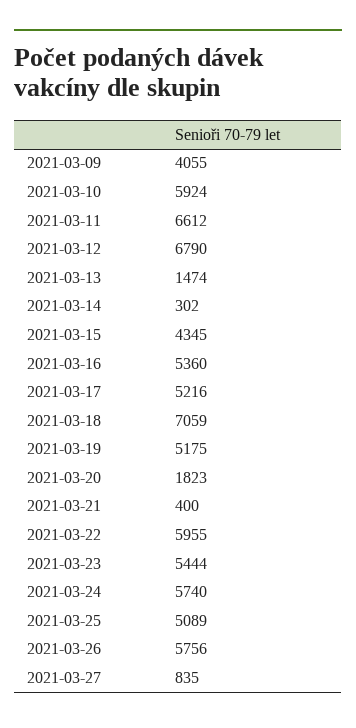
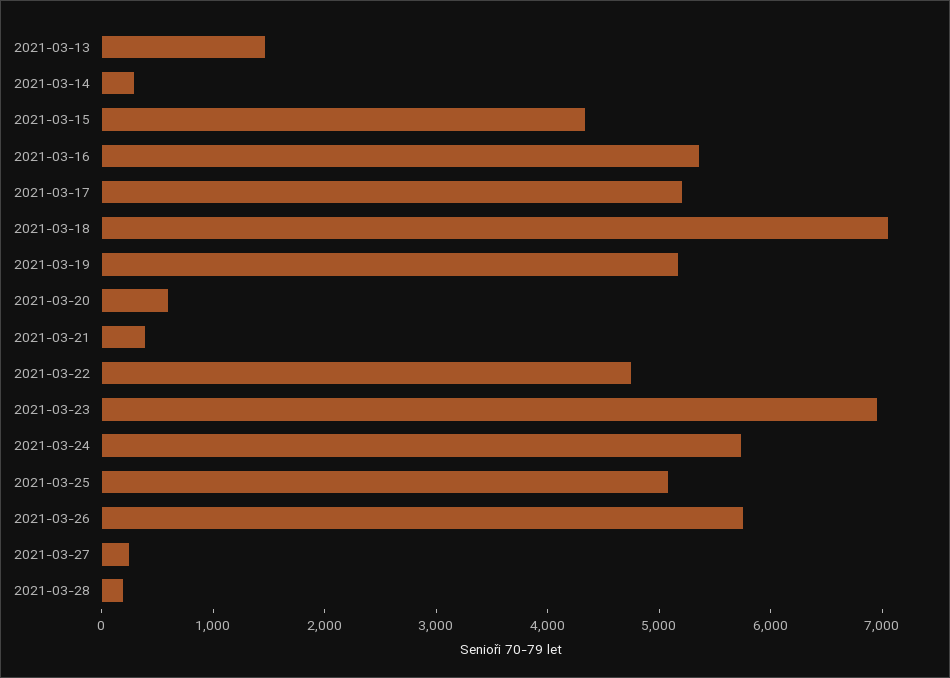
2021-03-09: 4055 -> none
2021-03-10: 5924 -> none
2021-03-11: 6612 -> none
2021-03-12: 6790 -> none
2021-03-20: 1823 -> 600
2021-03-22: 5955 -> 4800
2021-03-23: 5444 -> 7000
2021-03-27: 835 -> 200
2021-03-28: none -> 200

